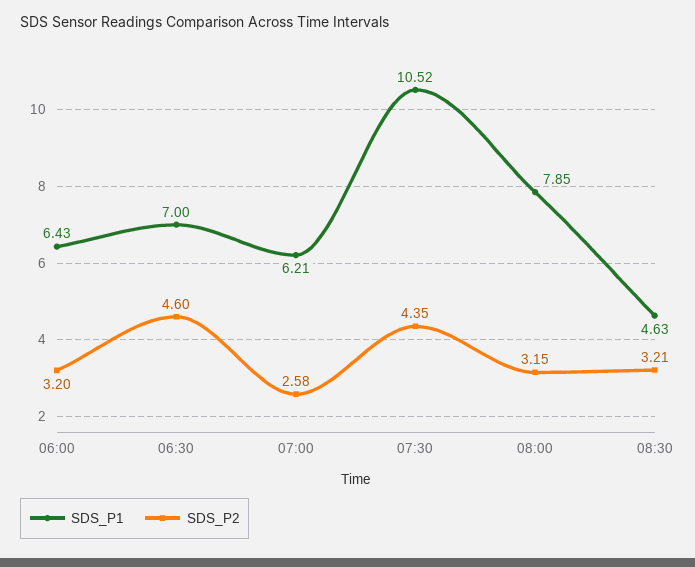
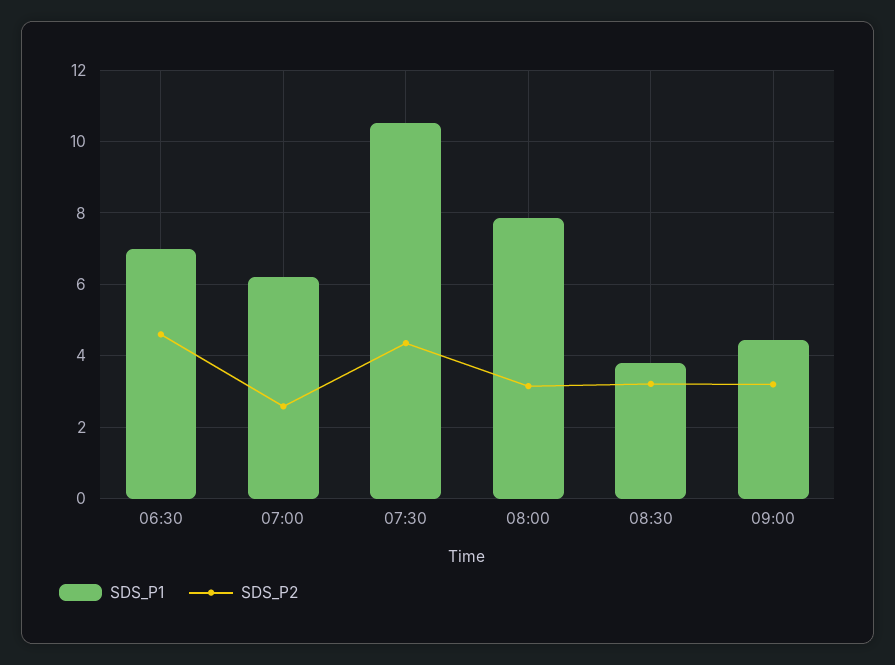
SDS_P1, 06:00: 6.43 -> none
SDS_P2, 06:00: 3.2 -> none
SDS_P1, 08:30: 4.63 -> 3.8
SDS_P1, 09:00: none -> 4.4
SDS_P2, 09:00: none -> 3.2

